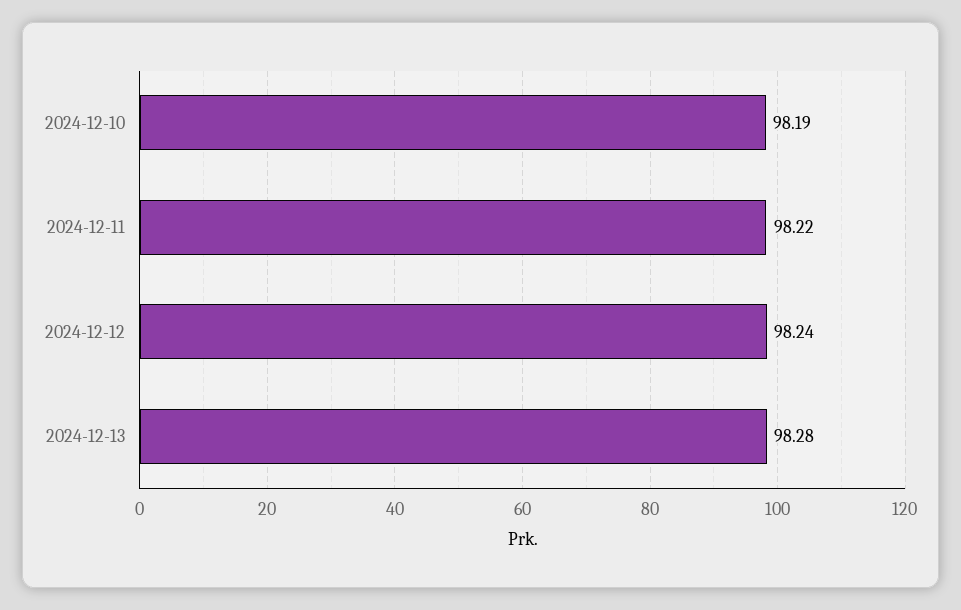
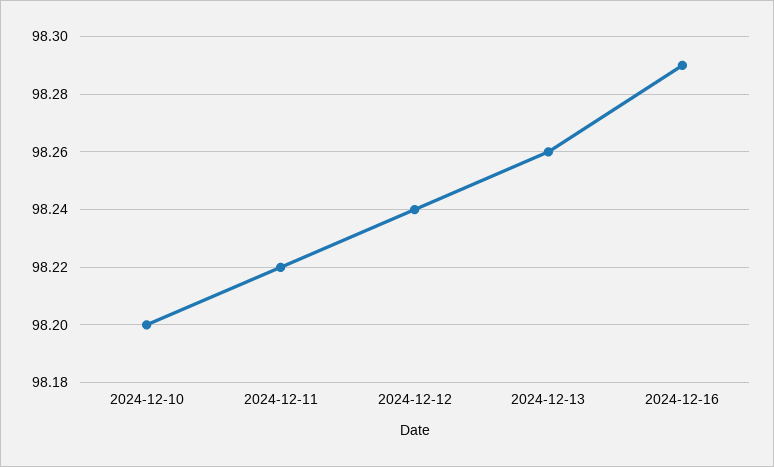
2024-12-10: 98.19 -> 98.2
2024-12-13: 98.28 -> 98.26
2024-12-16: none -> 98.29

